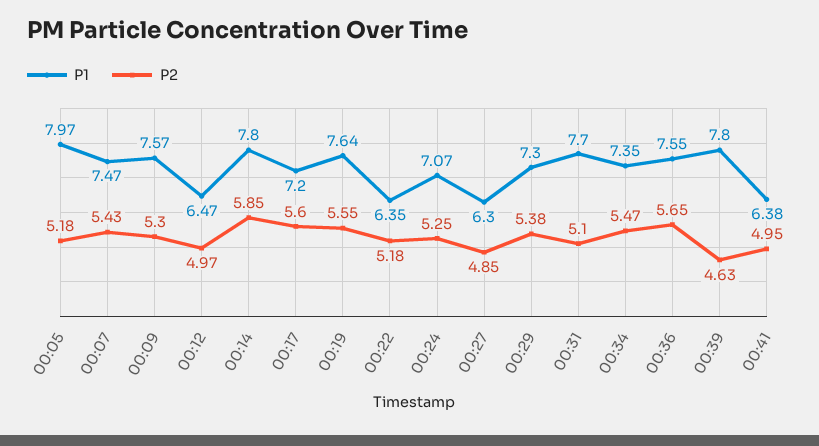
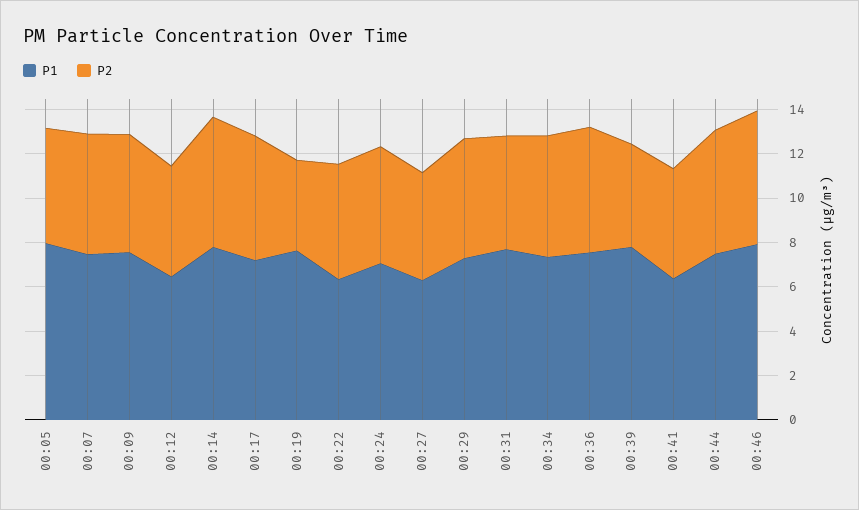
P2, 00:19: 5.55 -> 4
P1, 00:44: none -> 7.5
P2, 00:44: none -> 5.5
P1, 00:46: none -> 8
P2, 00:46: none -> 6

